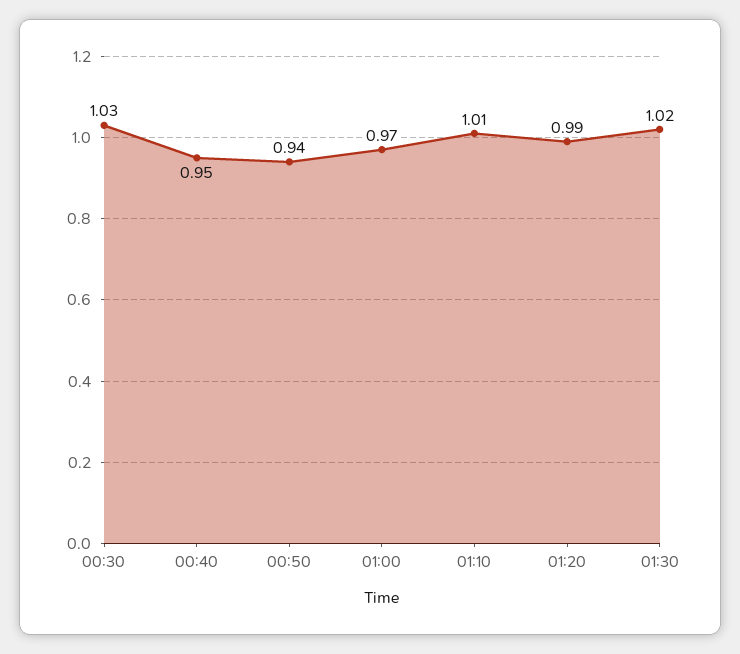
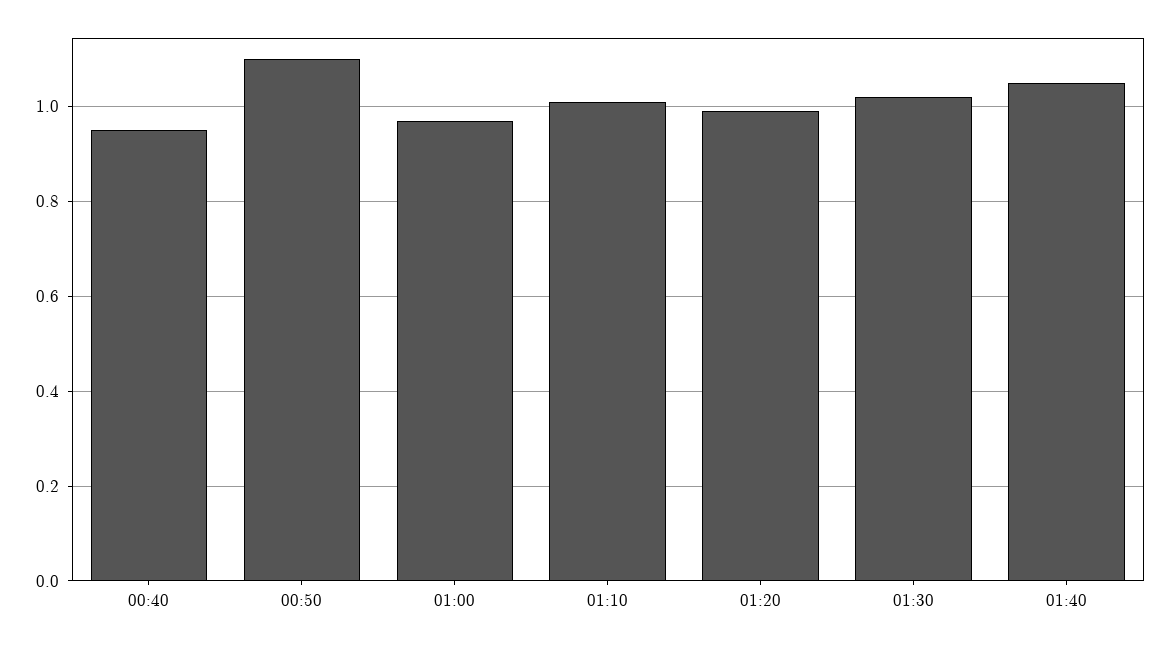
00:30: 1.03 -> none
00:50: 0.94 -> 1.1
01:40: none -> 1.05

